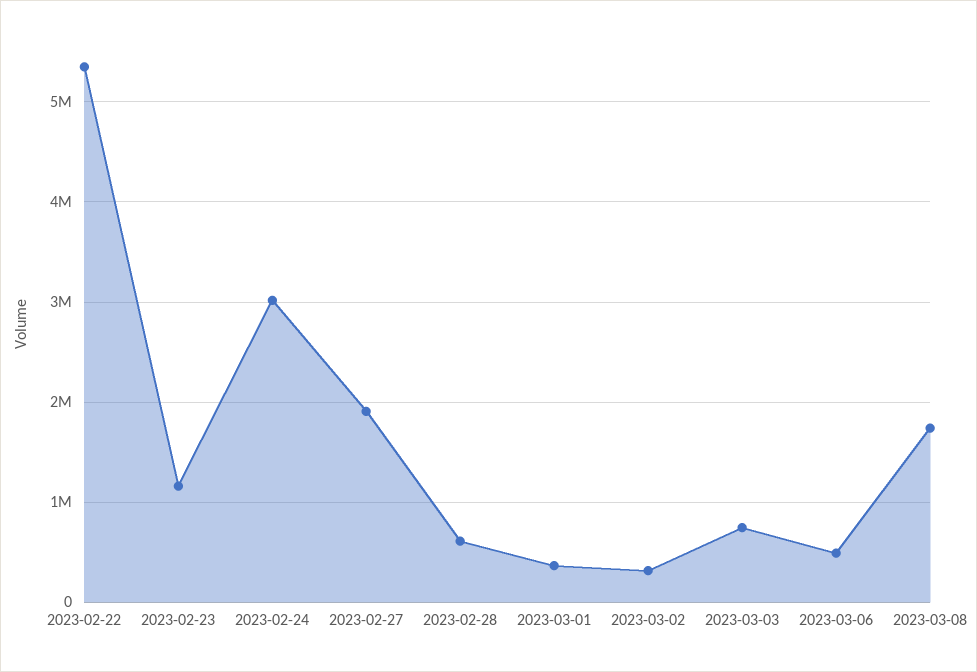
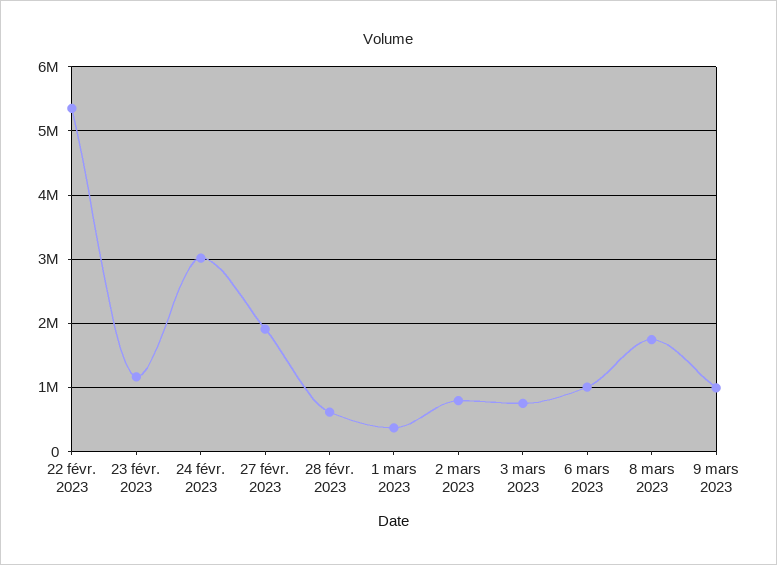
2023-03-02: 300000 -> 800000
2023-03-06: 500000 -> 1000000
9 mars 2023: none -> 1000000

